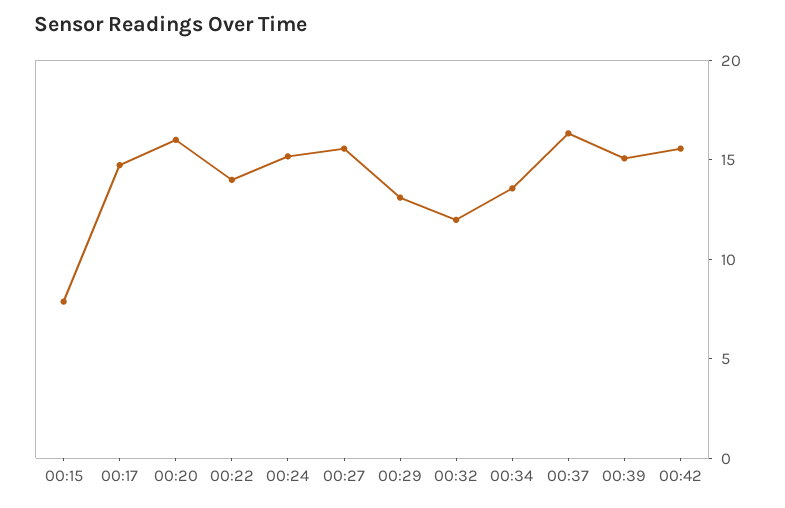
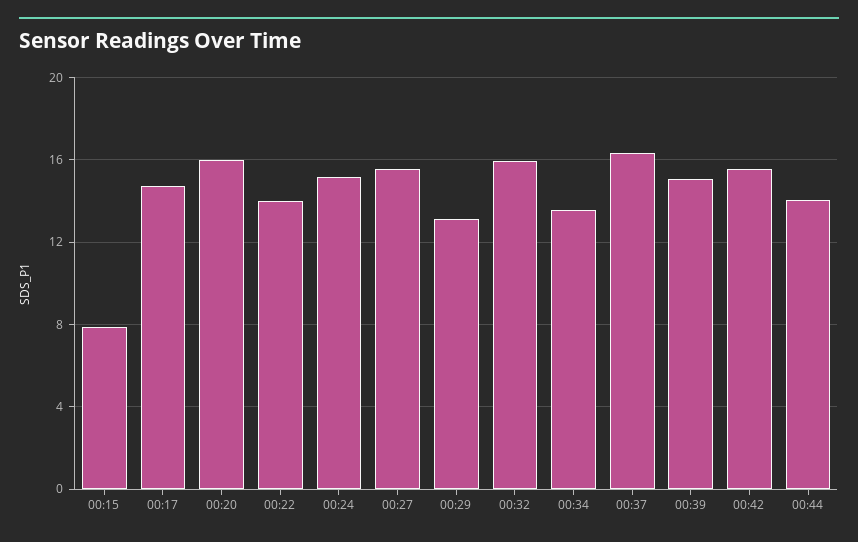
00:32: 12 -> 16
00:44: none -> 14

